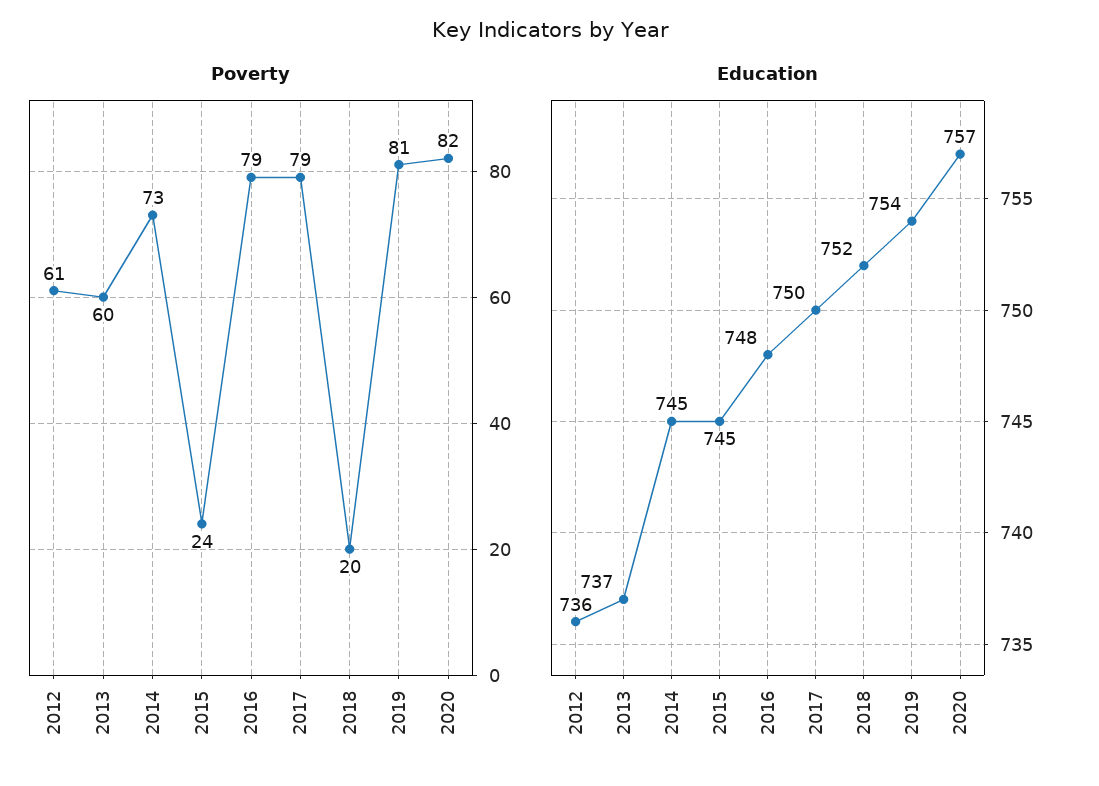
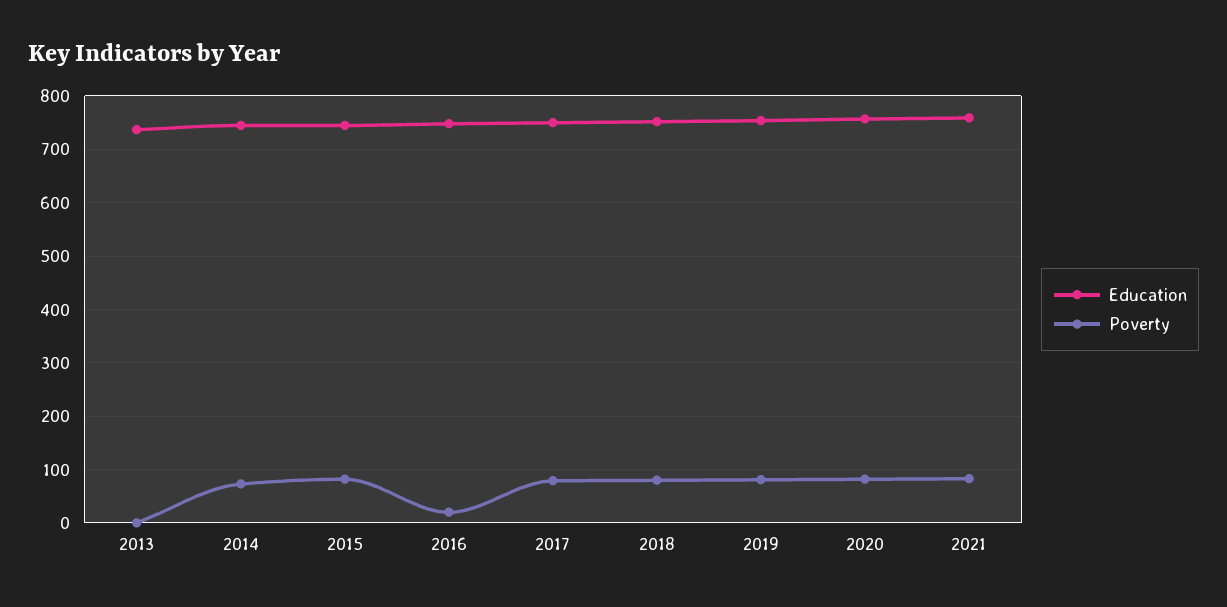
Poverty, 2012: 61 -> none
Poverty, 2013: 60 -> 0
Poverty, 2015: 24 -> 80
Poverty, 2016: 79 -> 20
Poverty, 2018: 20 -> 80
Education, 2012: 736 -> none
Education, 2021: none -> 760
Poverty, 2021: none -> 80

